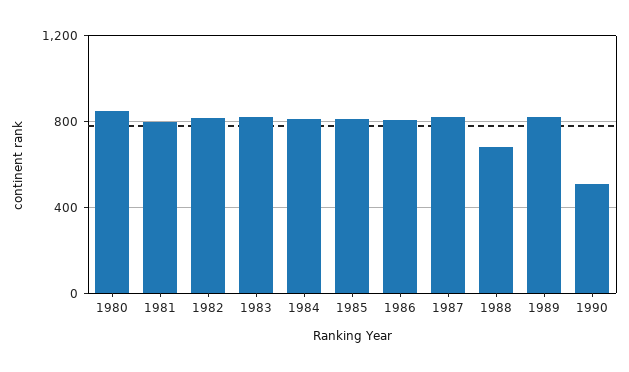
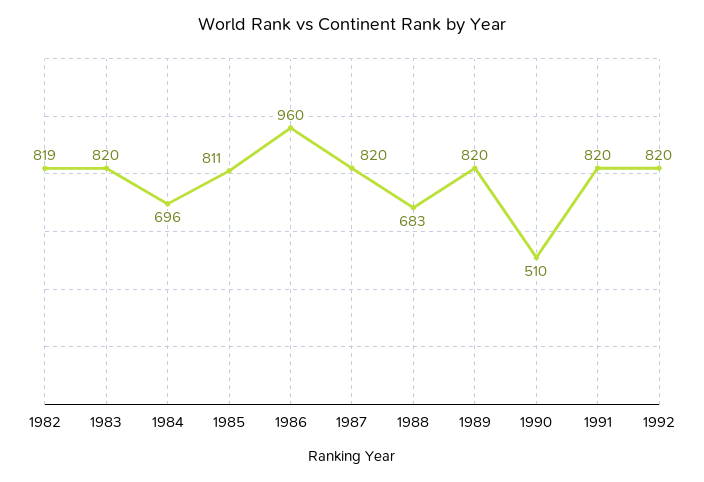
1980: 850 -> none
1981: 800 -> none
1984: 800 -> 696
1986: 800 -> 960
1991: none -> 820
1992: none -> 820

